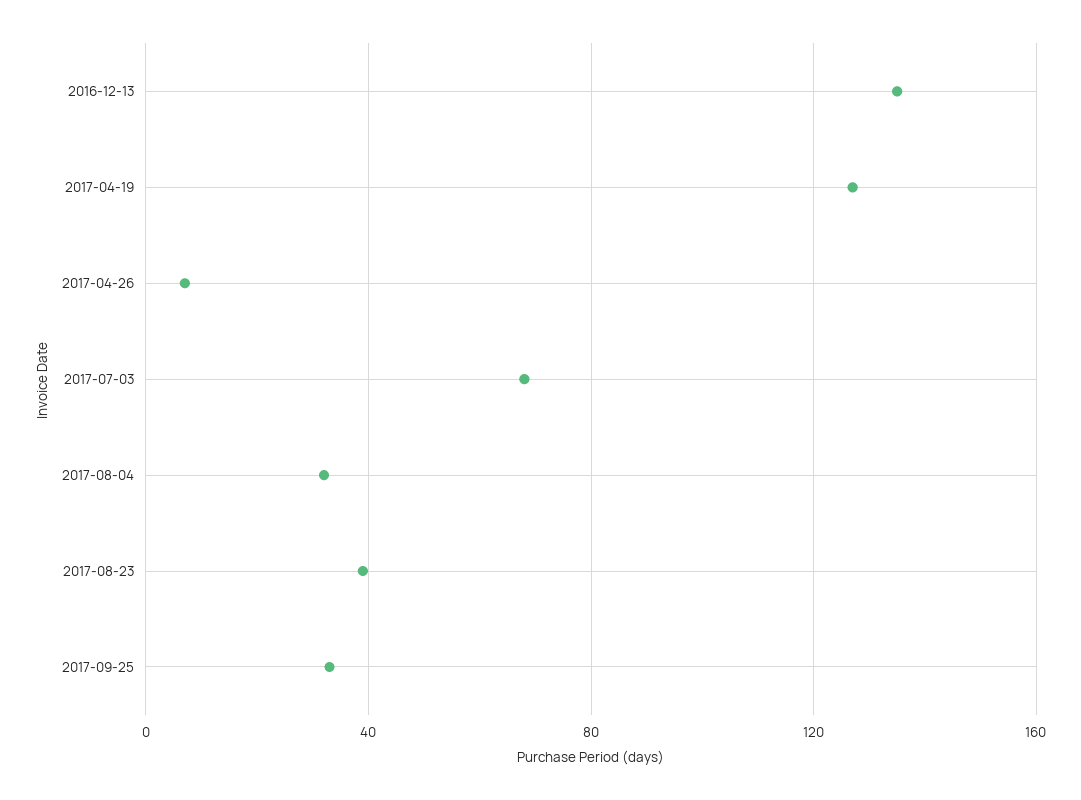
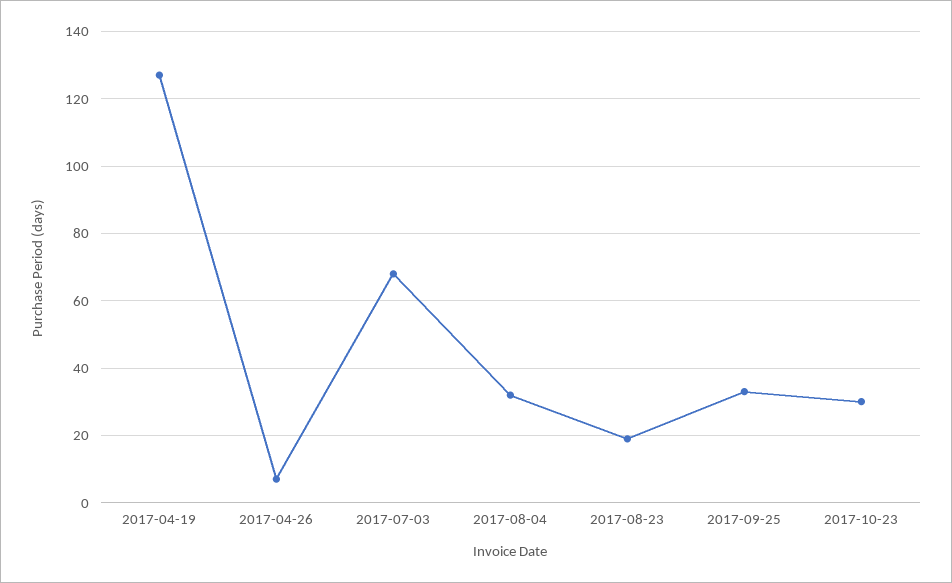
2016-12-13: 135 -> none
2017-08-23: 40 -> 20
2017-10-23: none -> 30

